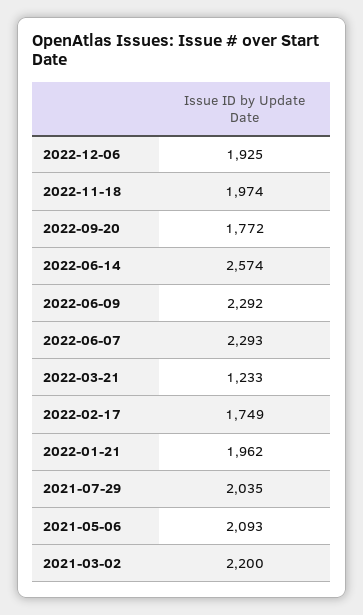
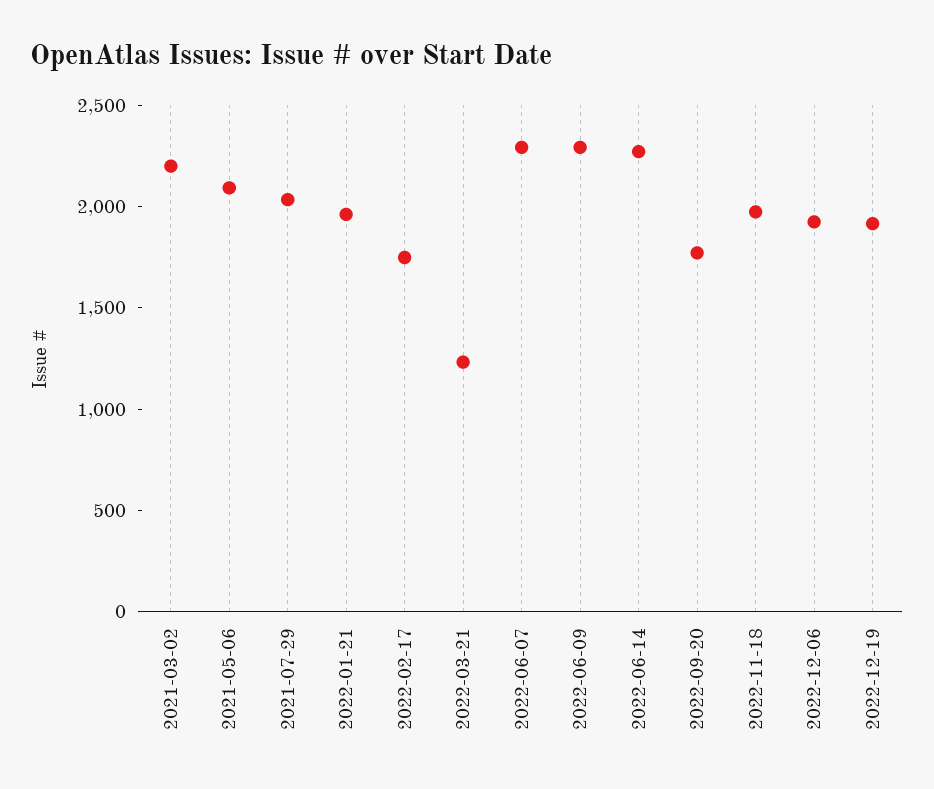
2022-06-14: 2574 -> 2300
2022-12-19: none -> 1900

